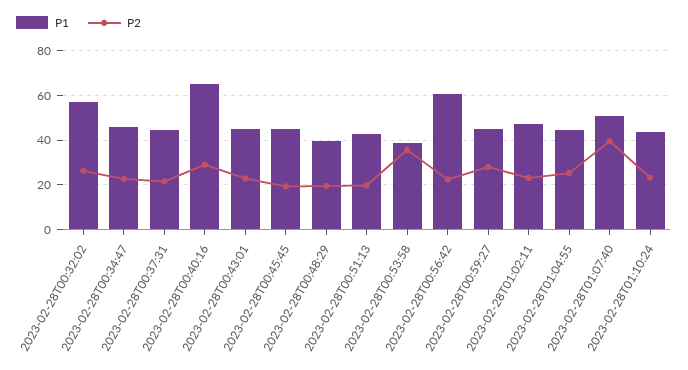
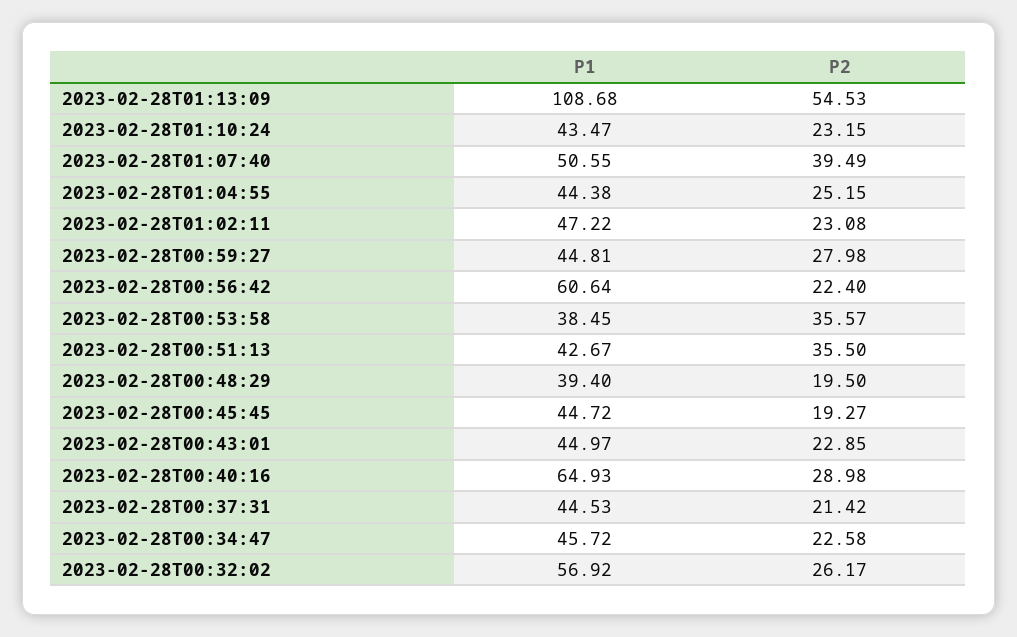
P2, 2023-02-28T00:51:13: 20 -> 35.5
P1, 2023-02-28T01:13:09: none -> 108.68
P2, 2023-02-28T01:13:09: none -> 54.53

